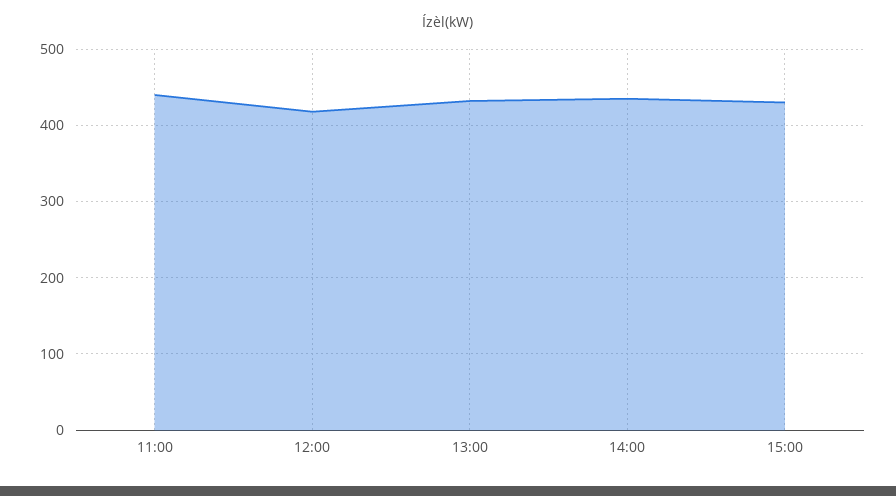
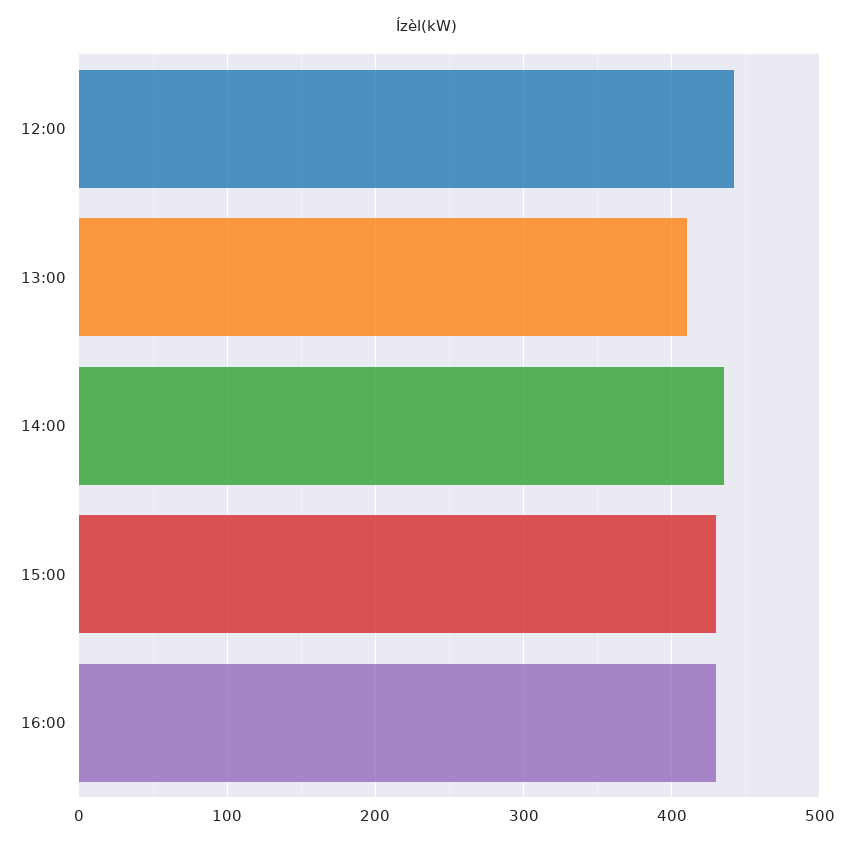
11:00: 440 -> none
12:00: 420 -> 440
13:00: 430 -> 410
16:00: none -> 430

